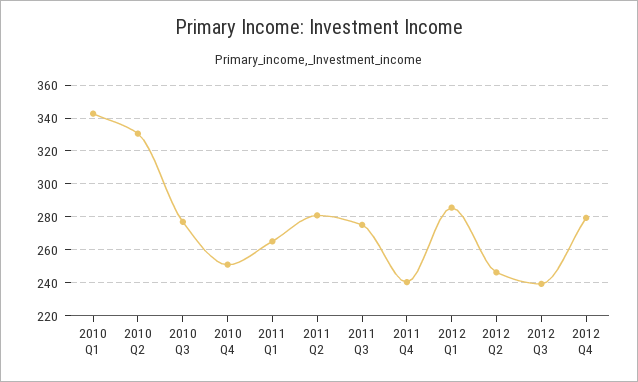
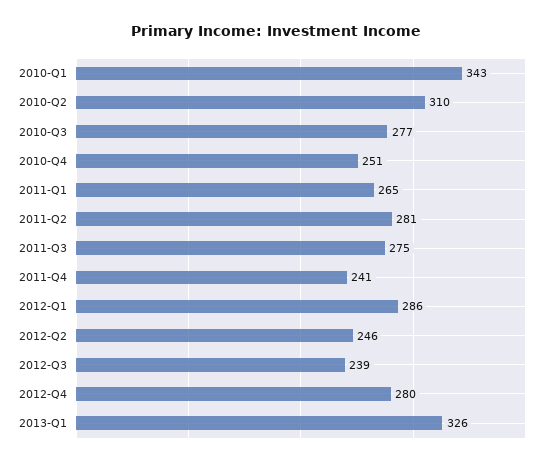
2010 Q2: 330 -> 310
2013-Q1: none -> 326

